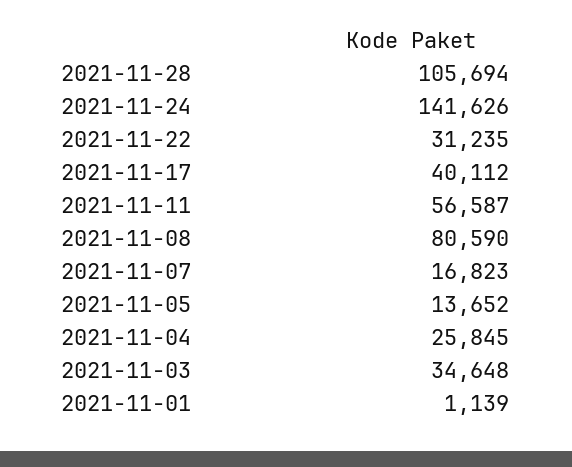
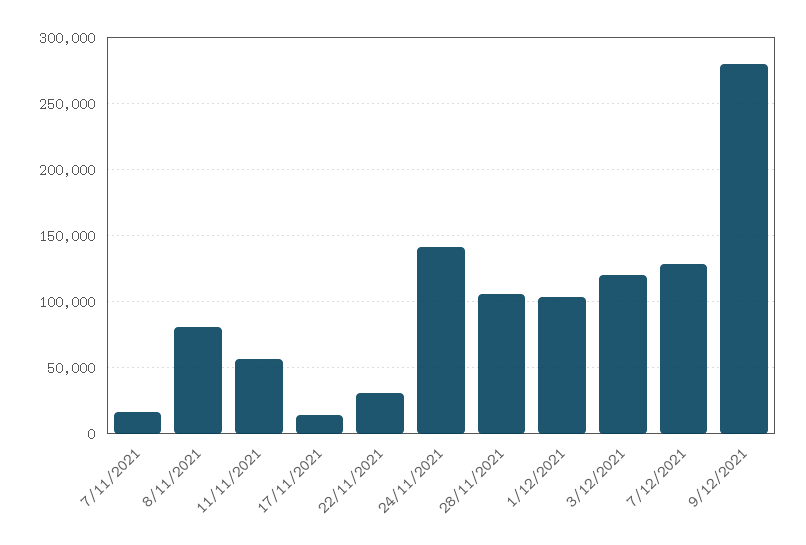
2021-11-17: 40112 -> 15000
2021-11-05: 13652 -> none
2021-11-04: 25845 -> none
2021-11-03: 34648 -> none
2021-11-01: 1139 -> none
1/12/2021: none -> 105000
3/12/2021: none -> 120000
7/12/2021: none -> 130000
9/12/2021: none -> 280000

